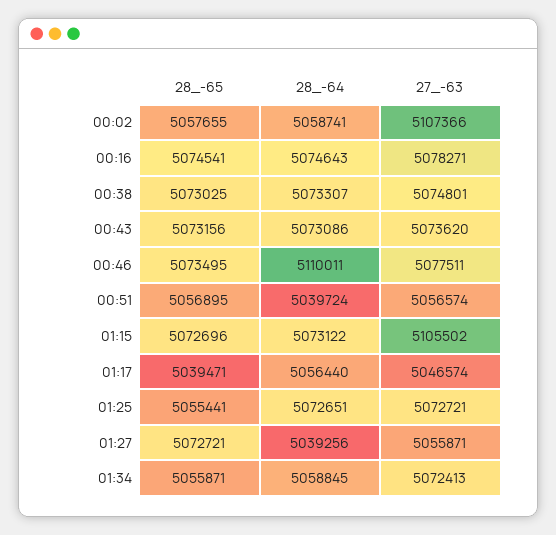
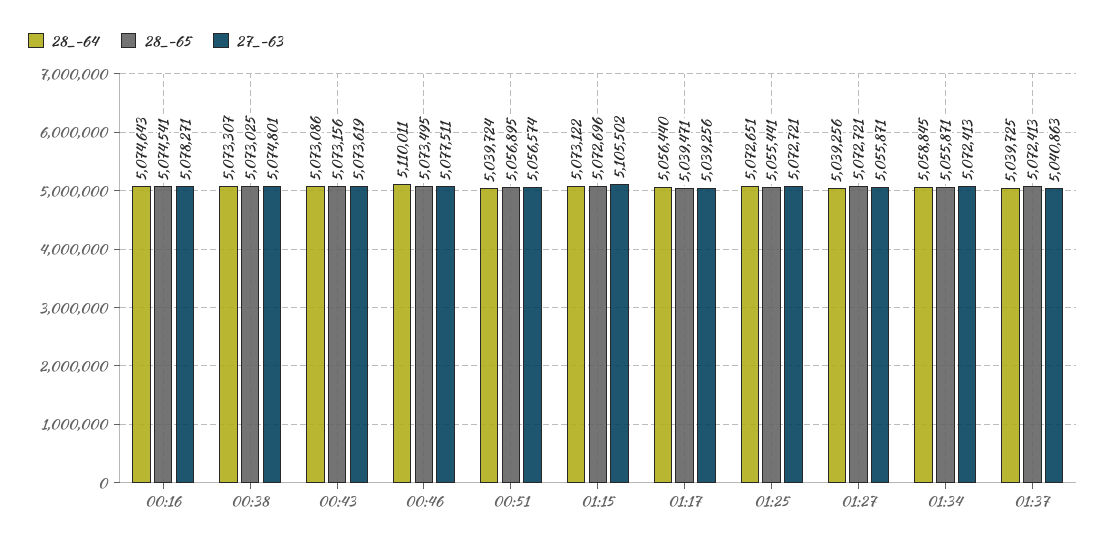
28_-65, 00:02: 5057655 -> none
28_-64, 00:02: 5058741 -> none
27_-63, 00:02: 5107366 -> none
27_-63, 00:43: 5073620 -> 5073619
27_-63, 01:17: 5046574 -> 5039256
28_-64, 01:37: none -> 5039725
28_-65, 01:37: none -> 5072413
27_-63, 01:37: none -> 5040863

